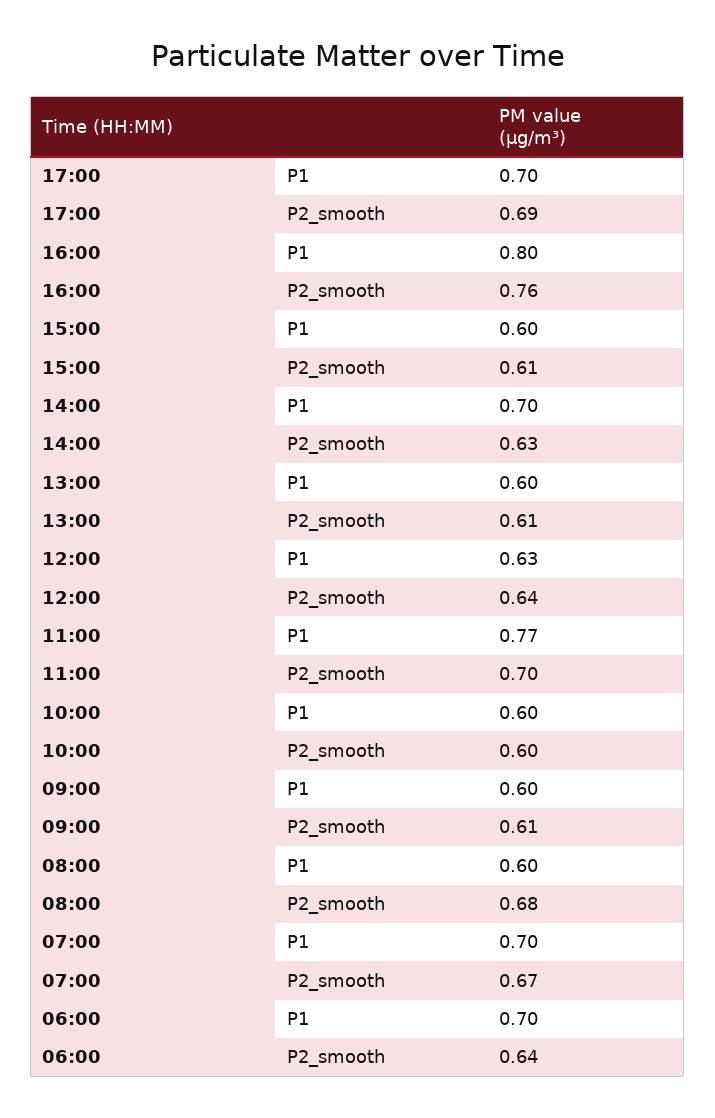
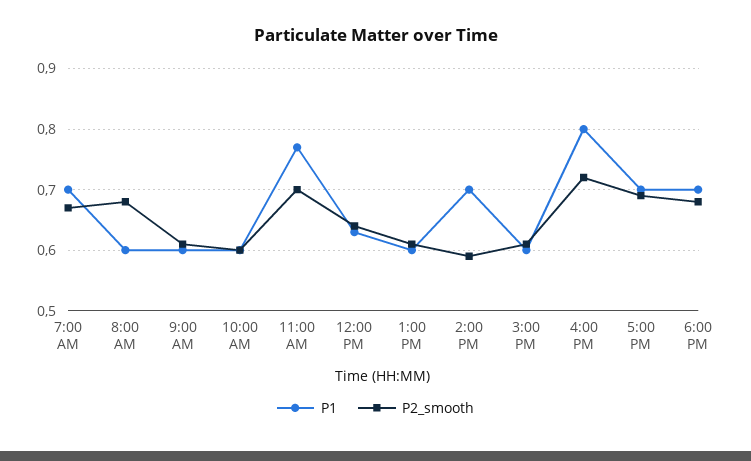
P2_smooth, 16:00: 0.76 -> 0.72
P2_smooth, 14:00: 0.63 -> 0.59
P1, 06:00: 0.7 -> none
P2_smooth, 06:00: 0.64 -> none
P1, 6:00 PM: none -> 0.7
P2_smooth, 6:00 PM: none -> 0.68

